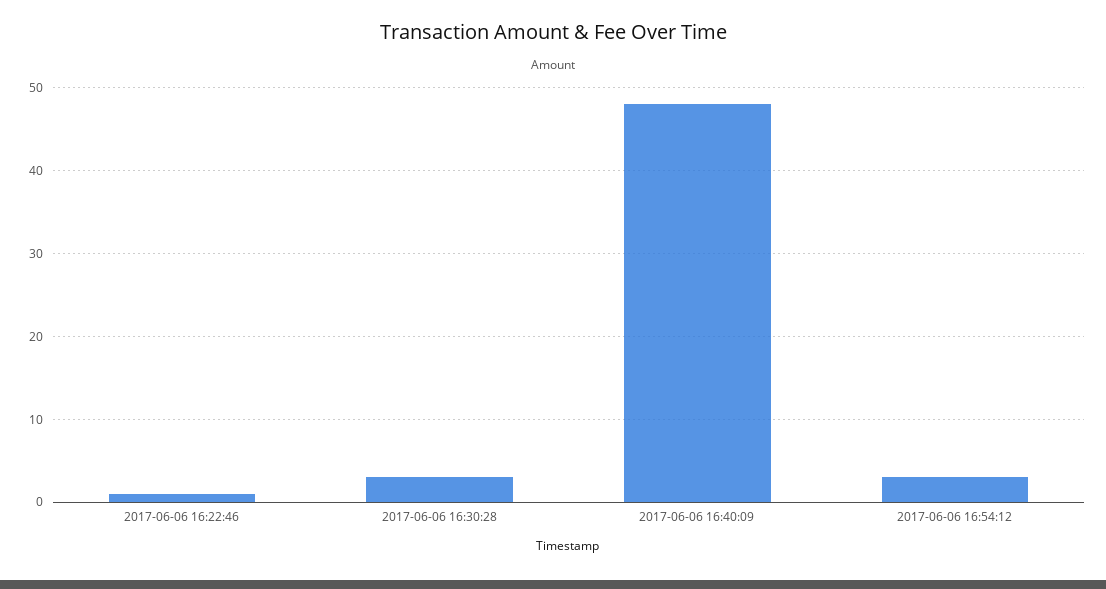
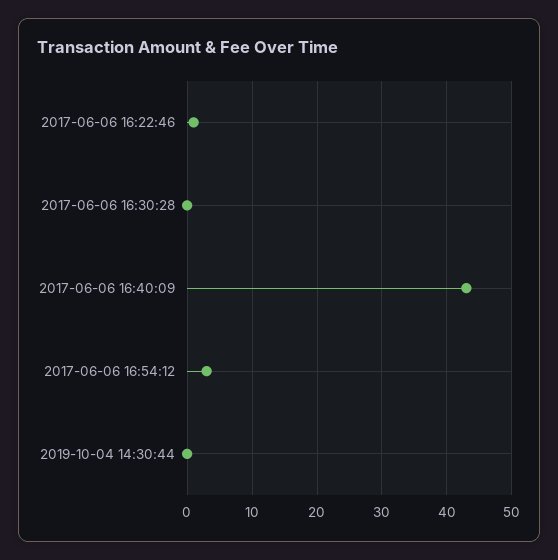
2017-06-06 16:30:28: 3 -> 0
2017-06-06 16:40:09: 48 -> 43
2019-10-04 14:30:44: none -> 0

